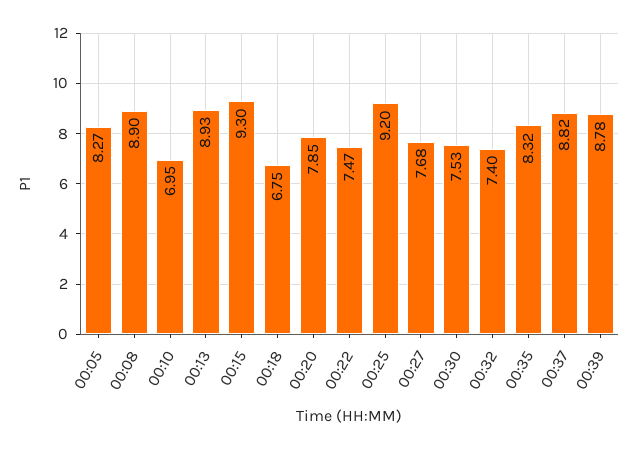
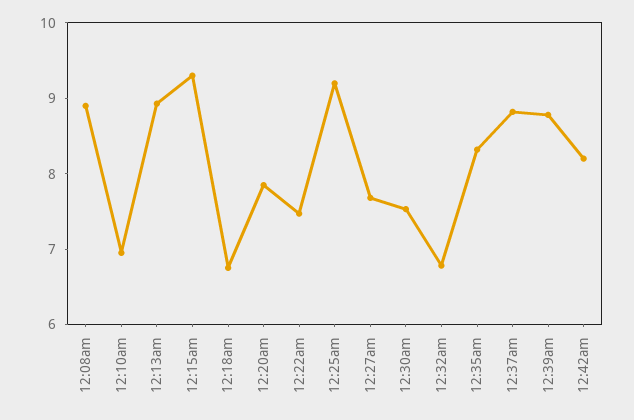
00:05: 8.27 -> none
00:32: 7.4 -> 6.8
12:42am: none -> 8.2

